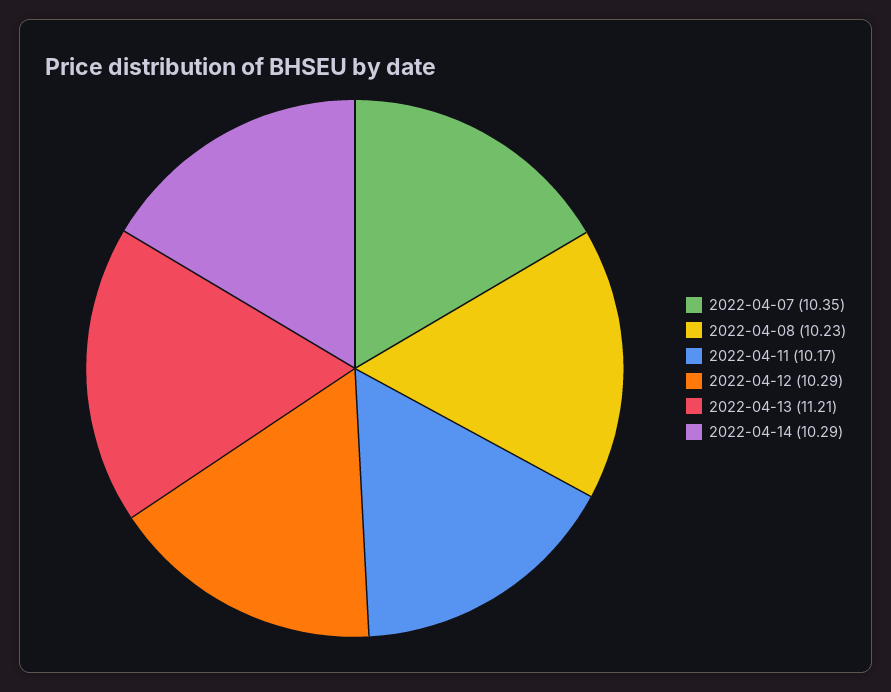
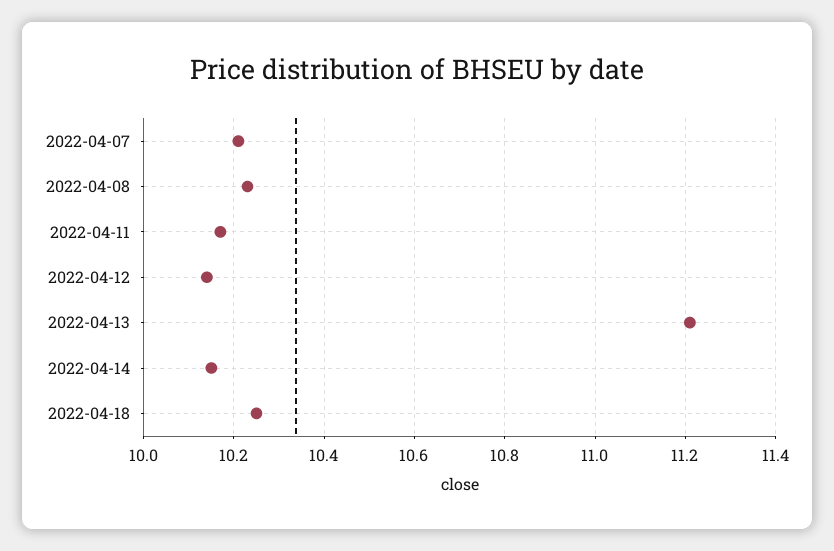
2022-04-07: 10.35 -> 10.2
2022-04-12: 10.29 -> 10.15
2022-04-14: 10.29 -> 10.15
2022-04-18: none -> 10.25

